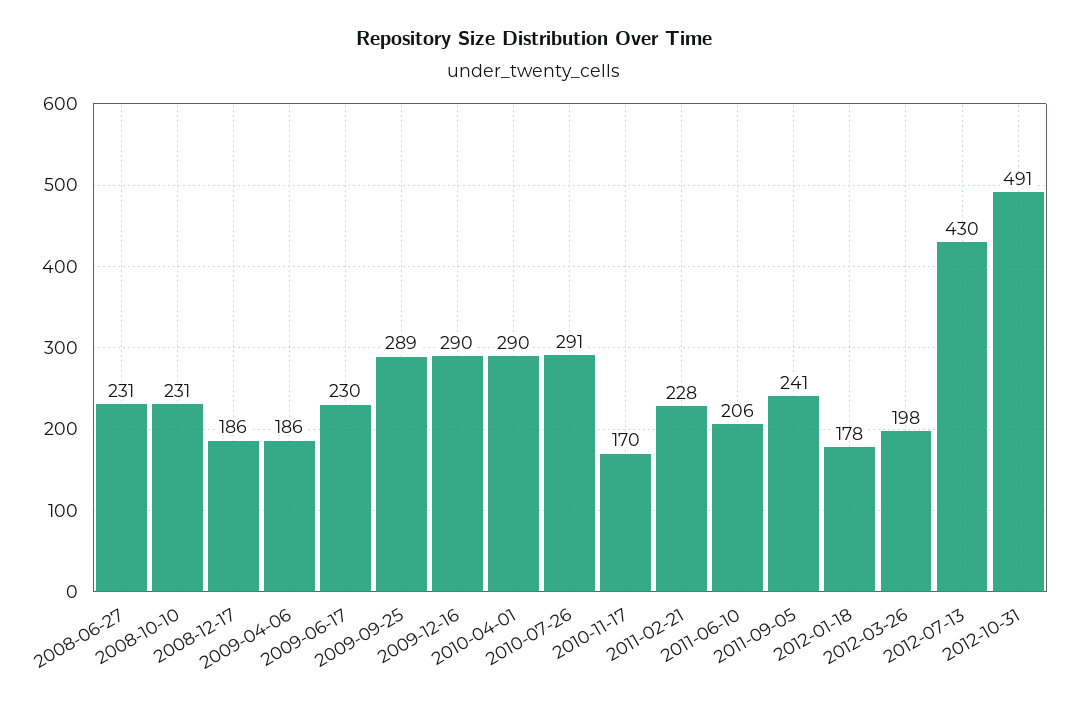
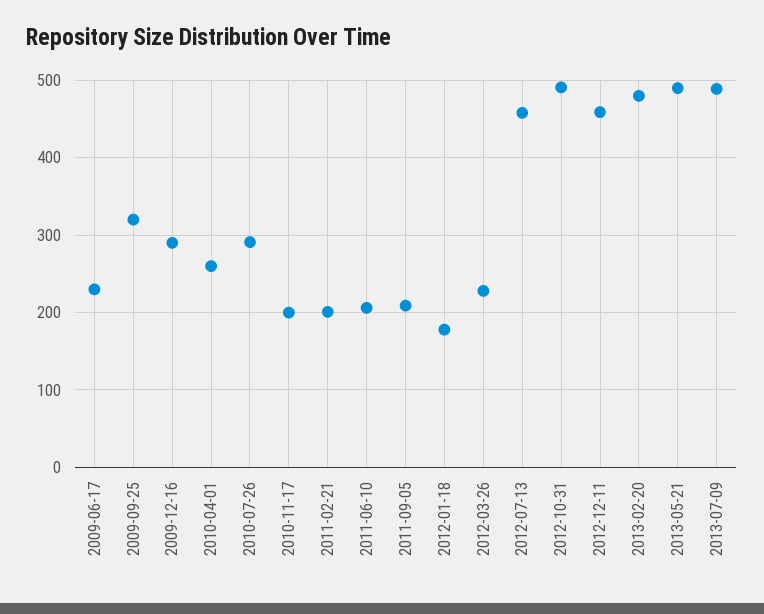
2008-06-27: 231 -> none
2008-10-10: 231 -> none
2008-12-17: 186 -> none
2009-04-06: 186 -> none
2009-09-25: 289 -> 320
2010-04-01: 290 -> 260
2010-11-17: 170 -> 200
2011-02-21: 228 -> 200
2011-09-05: 241 -> 210
2012-03-26: 198 -> 230
2012-07-13: 430 -> 460
2012-12-11: none -> 460
2013-02-20: none -> 480
2013-05-21: none -> 490
2013-07-09: none -> 490

